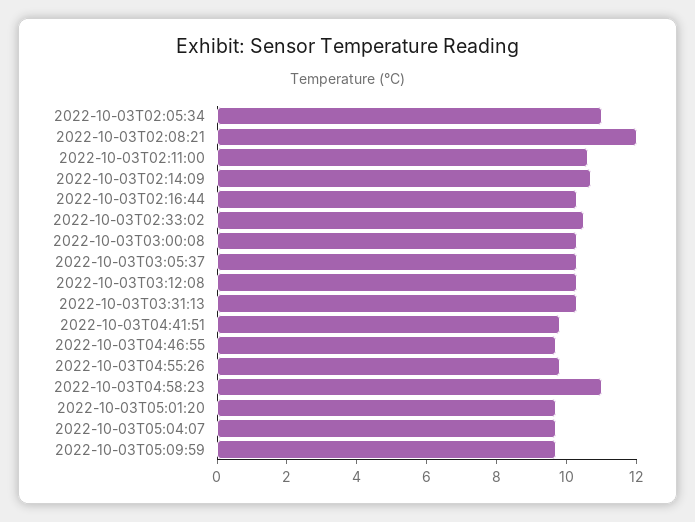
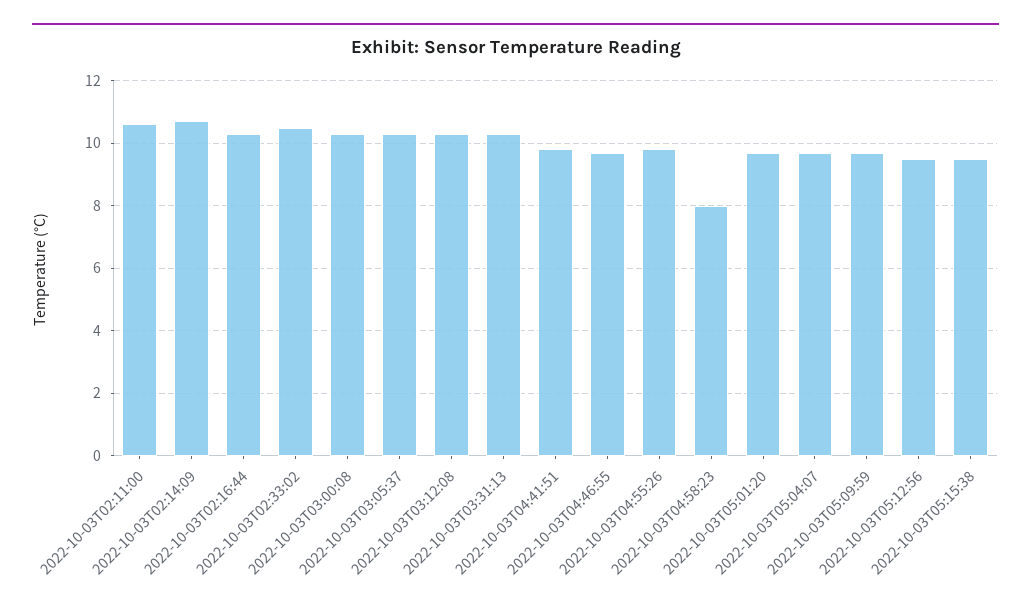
2022-10-03T02:05:34: 11 -> none
2022-10-03T02:08:21: 12 -> none
2022-10-03T04:58:23: 11 -> 8
2022-10-03T05:12:56: none -> 9.5
2022-10-03T05:15:38: none -> 9.5

